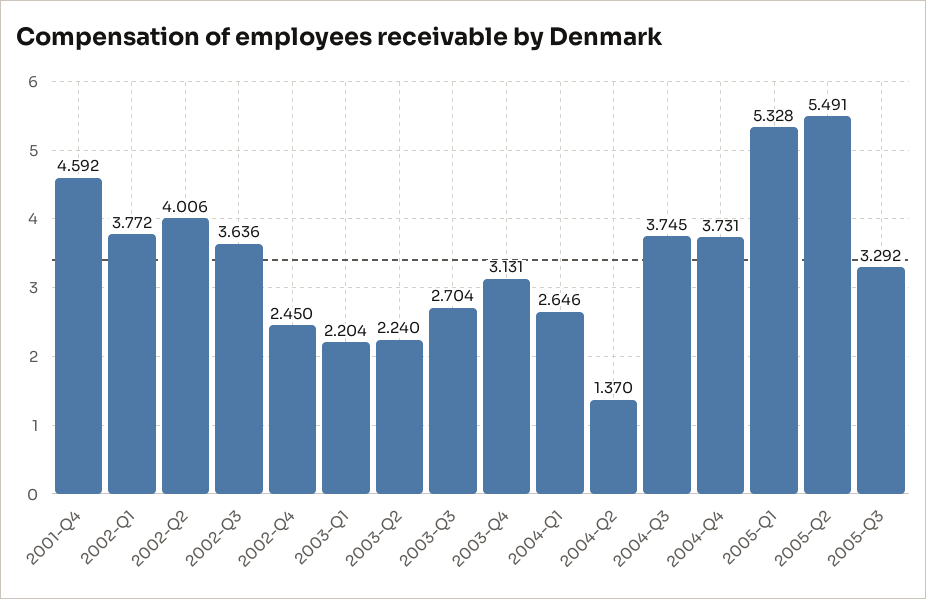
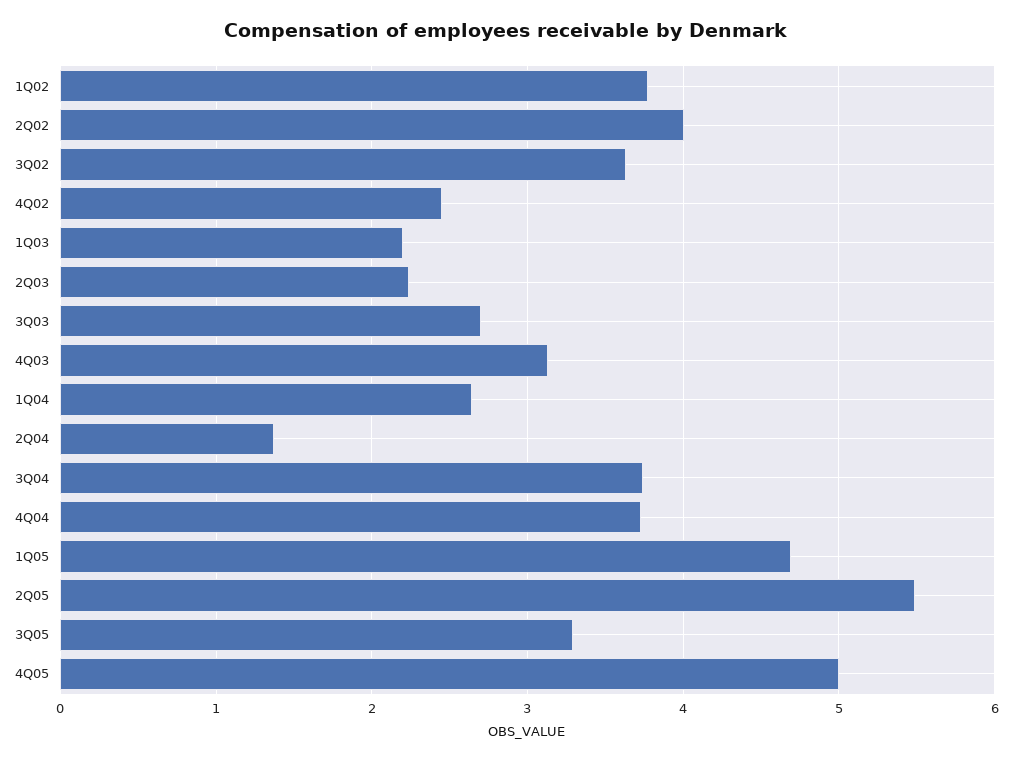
2001-Q4: 4.592 -> none
2005-Q1: 5.328 -> 4.7
4Q05: none -> 5

